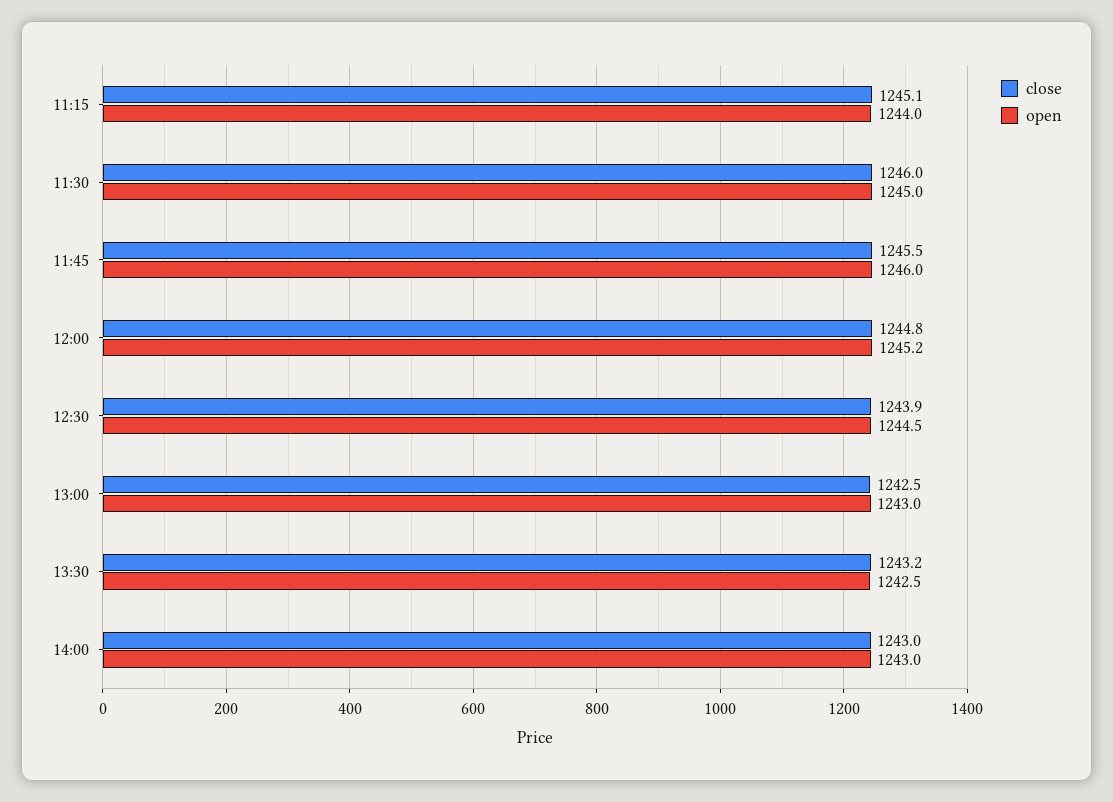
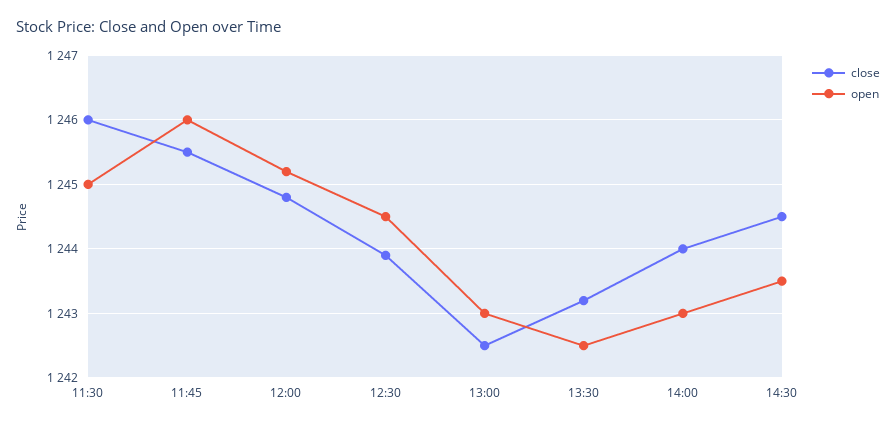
close, 11:15: 1245.1 -> none
open, 11:15: 1244 -> none
close, 14:00: 1243 -> 1244
close, 14:30: none -> 1244.5
open, 14:30: none -> 1243.5

